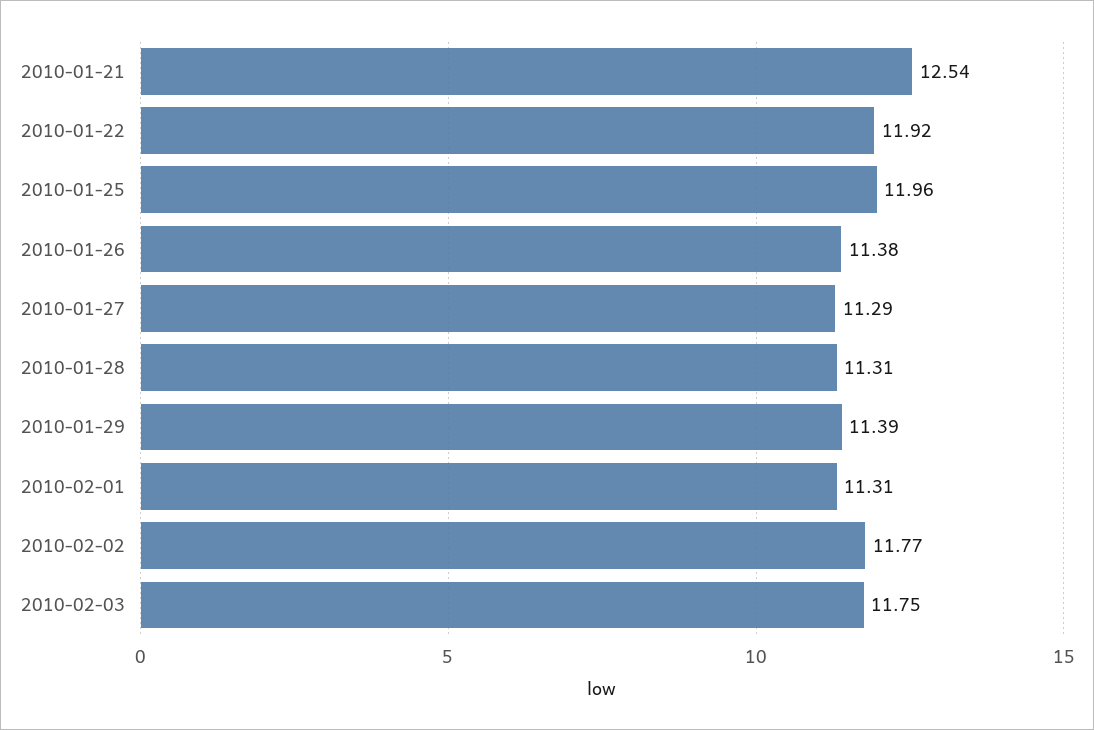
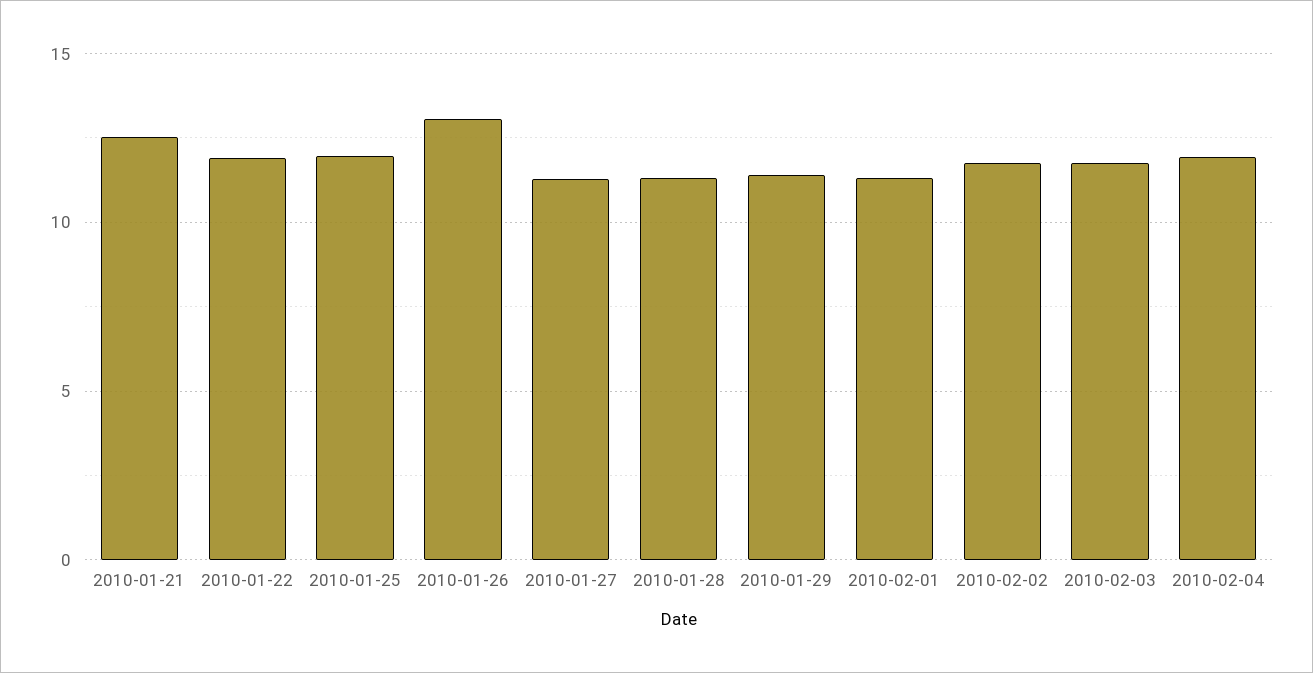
2010-01-26: 11.38 -> 13
2010-02-04: none -> 12

